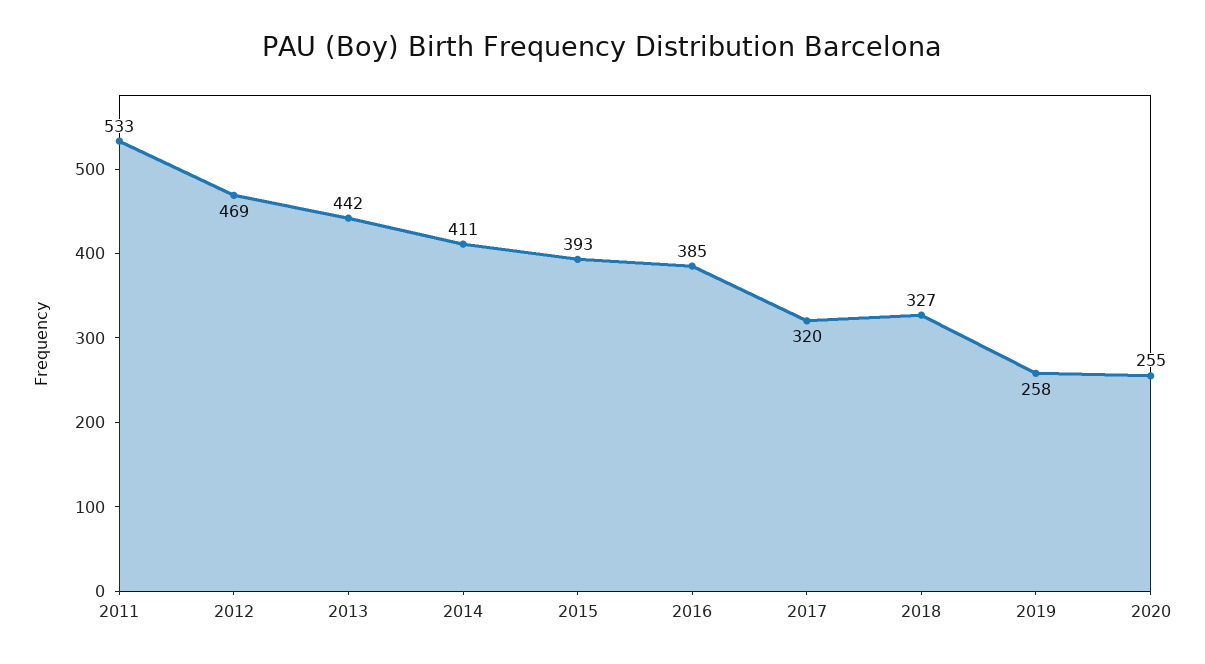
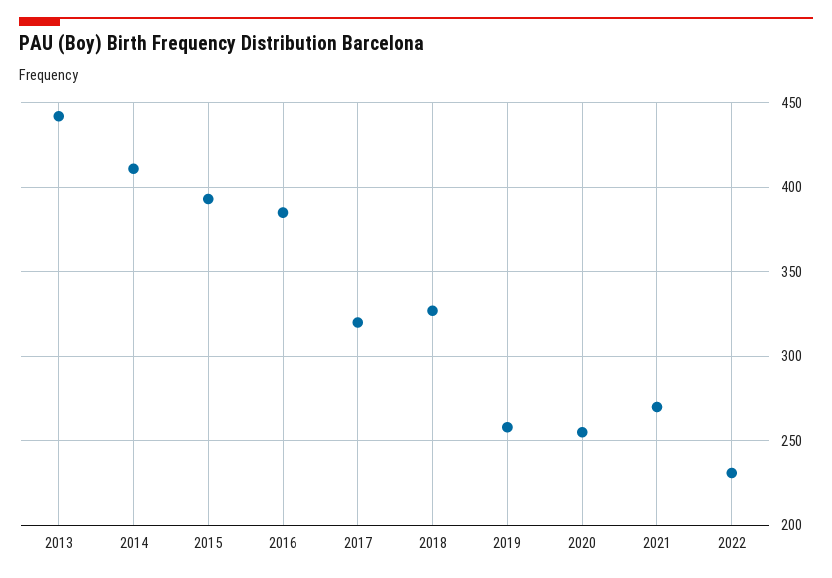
2011: 533 -> none
2012: 469 -> none
2021: none -> 270
2022: none -> 230

